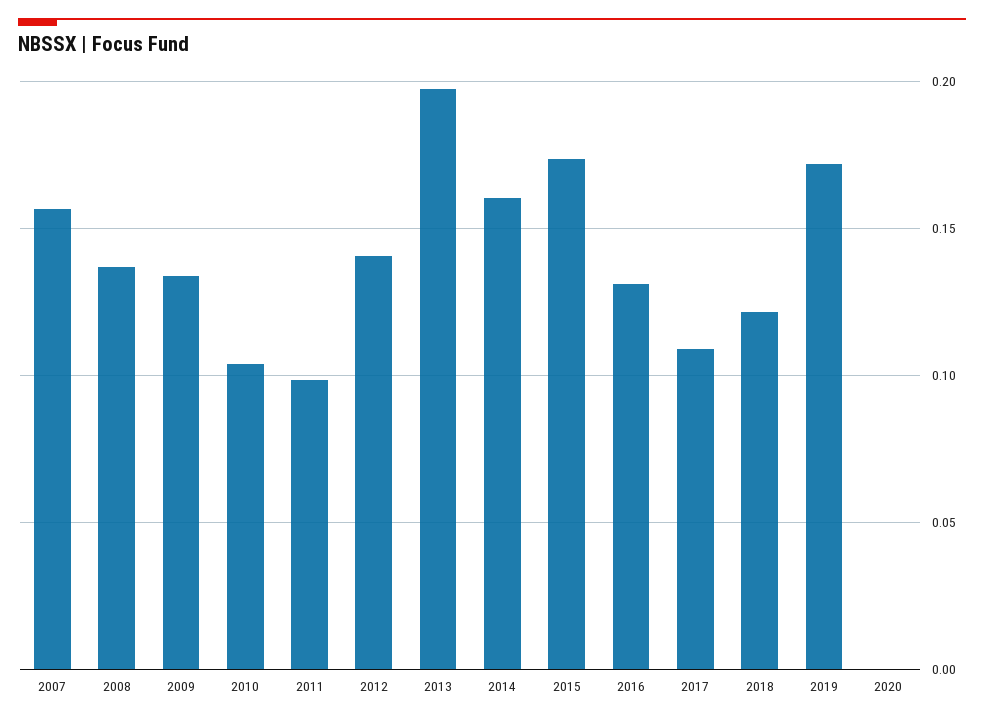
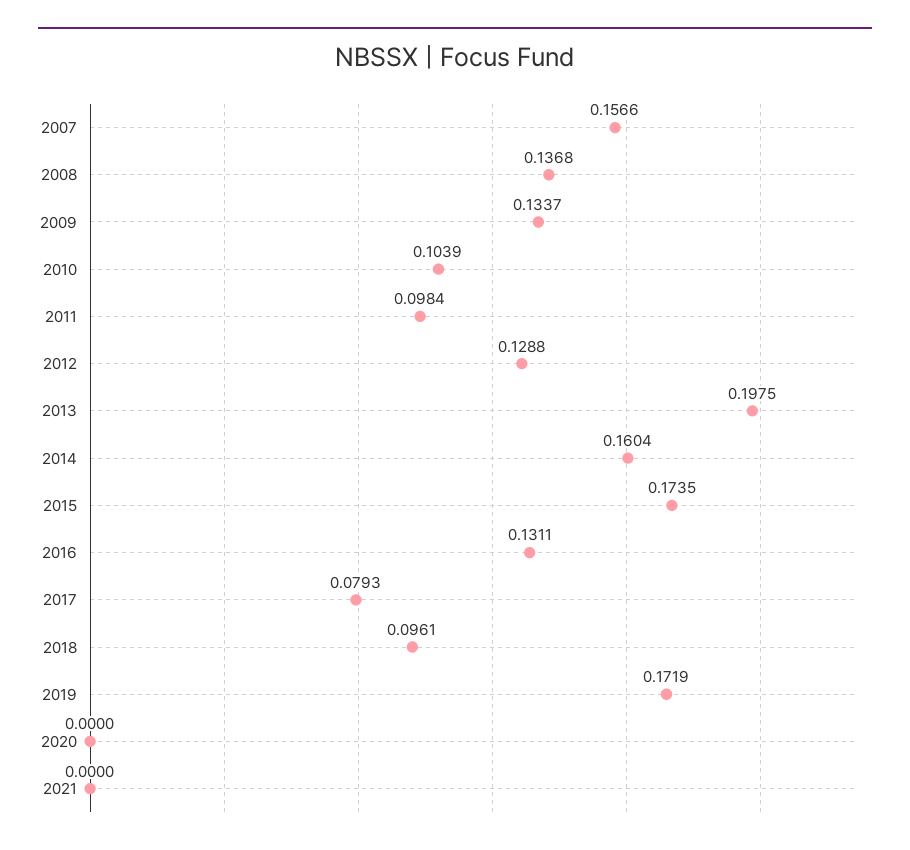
2012: 0.14 -> 0.1288
2017: 0.11 -> 0.0793
2018: 0.12 -> 0.0961
2021: none -> 0

